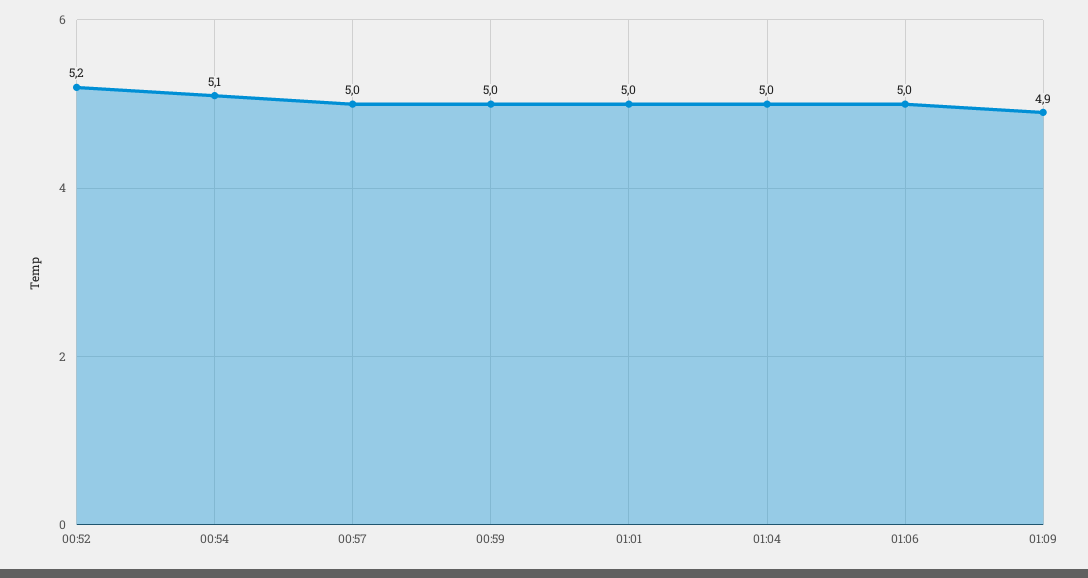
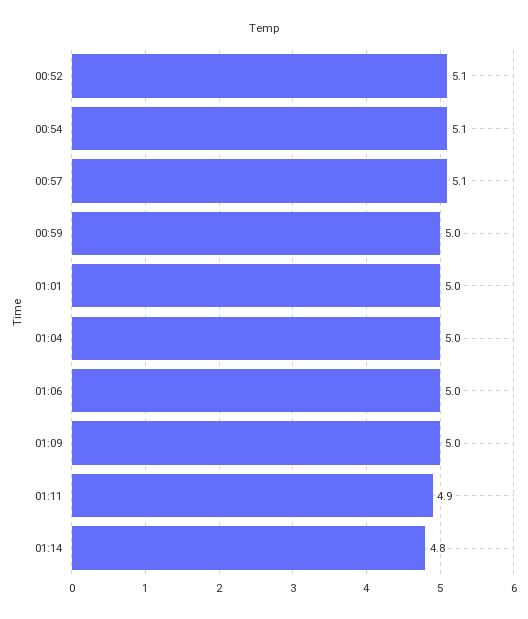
00:52: 5.2 -> 5.1
00:57: 5 -> 5.1
01:09: 4.9 -> 5
01:11: none -> 4.9
01:14: none -> 4.8

